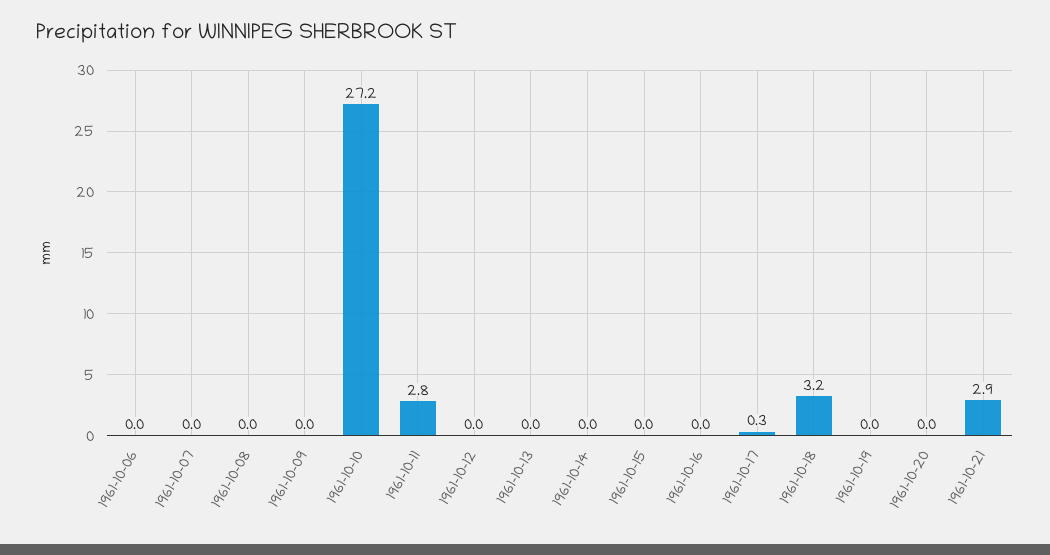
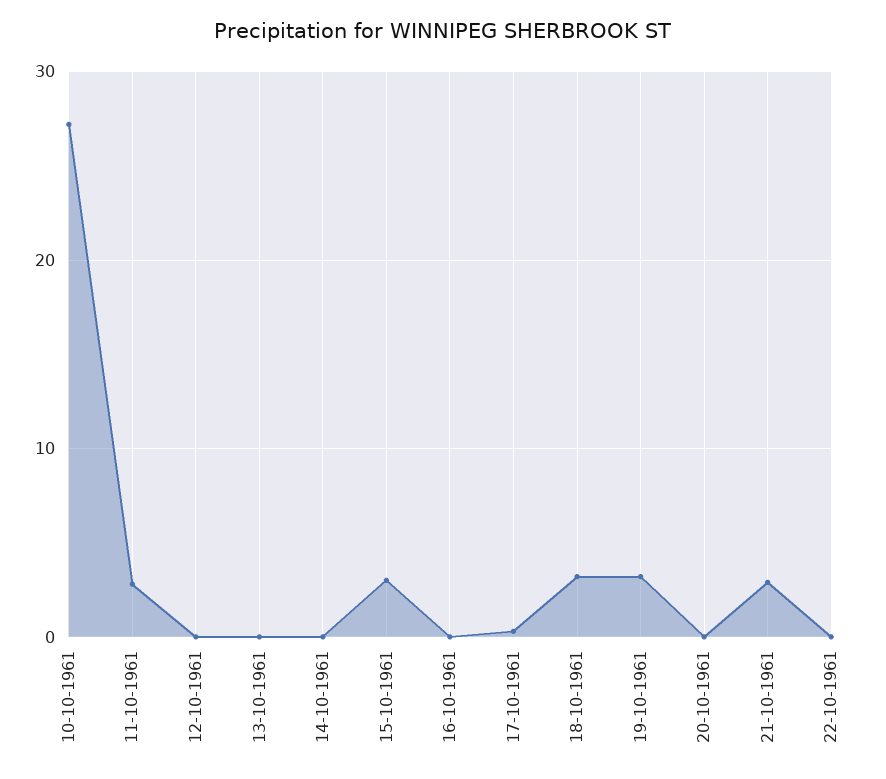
1961-10-06: 0 -> none
1961-10-07: 0 -> none
1961-10-08: 0 -> none
1961-10-09: 0 -> none
1961-10-15: 0 -> 3
1961-10-19: 0 -> 3
22-10-1961: none -> 0

